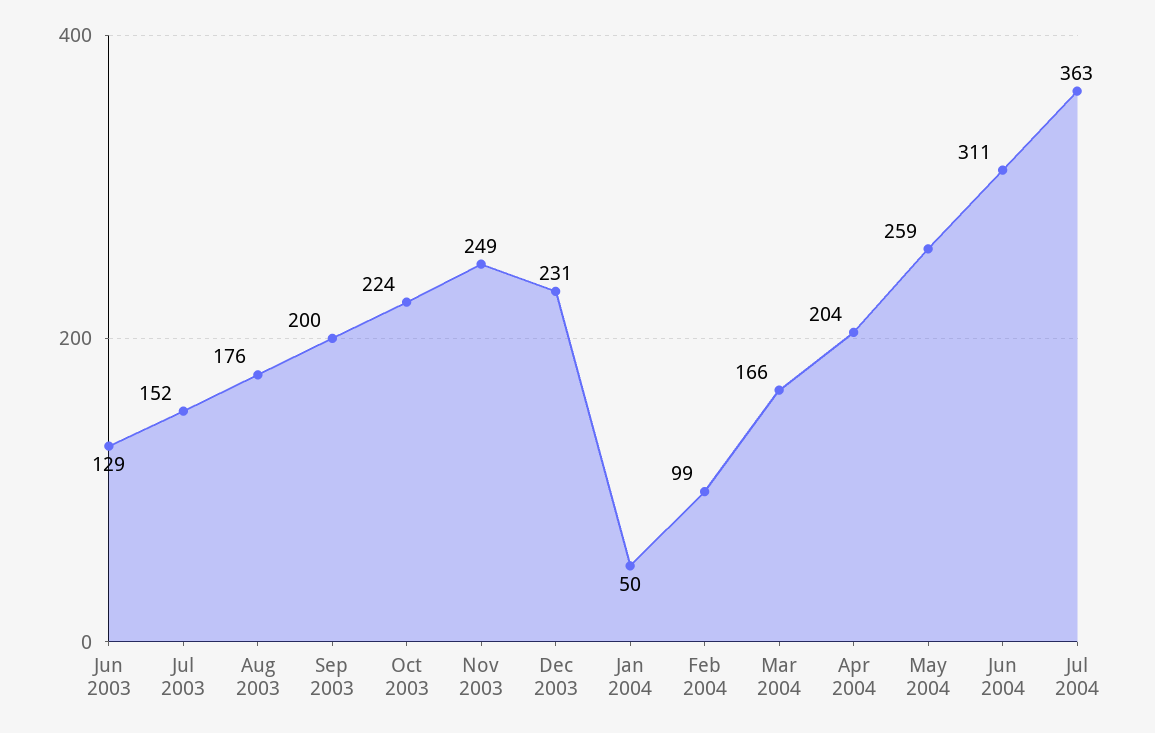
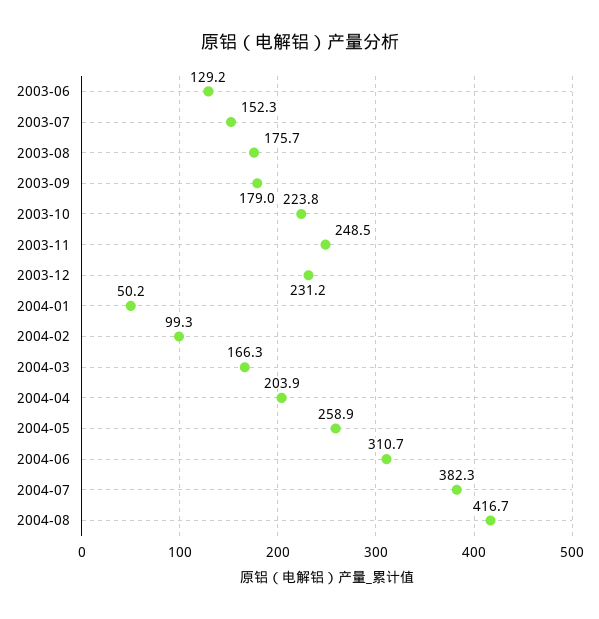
Sep 2003: 200 -> 179
Jul 2004: 363 -> 382.3
2004-08: none -> 416.7

